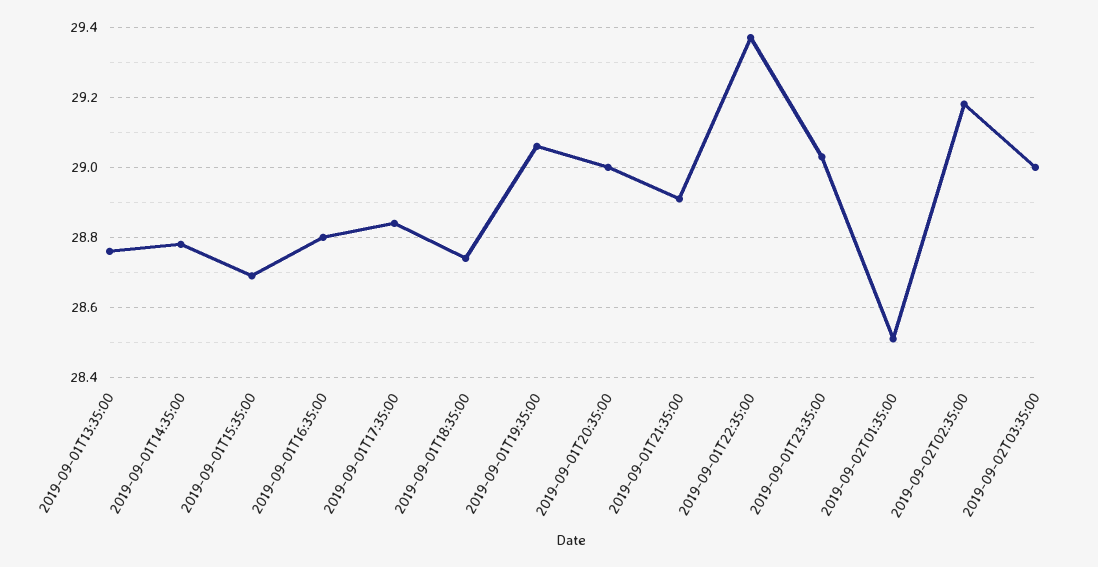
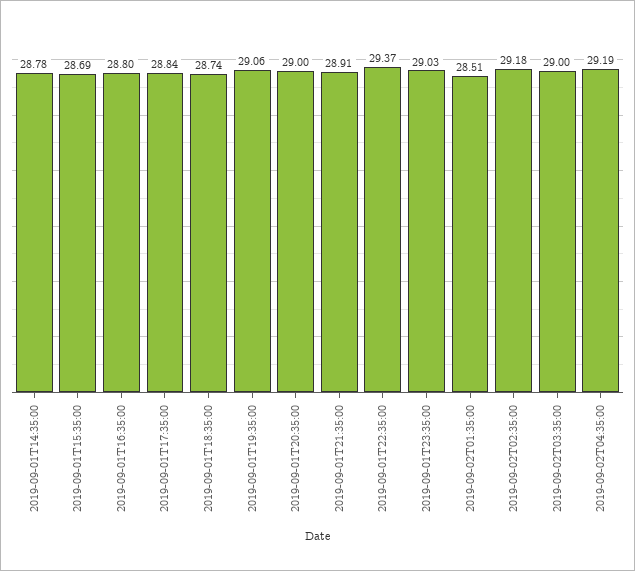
2019-09-01T13:35:00: 28.75 -> none
2019-09-02T04:35:00: none -> 29.19

